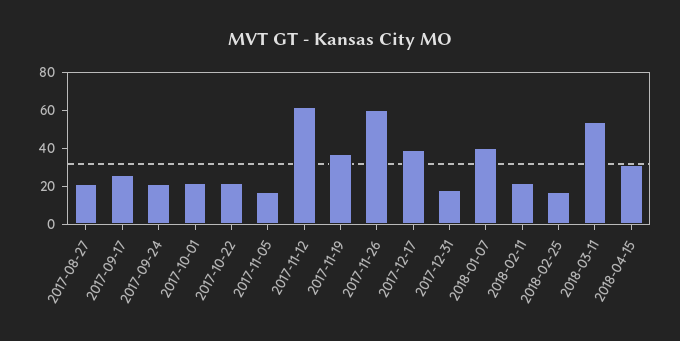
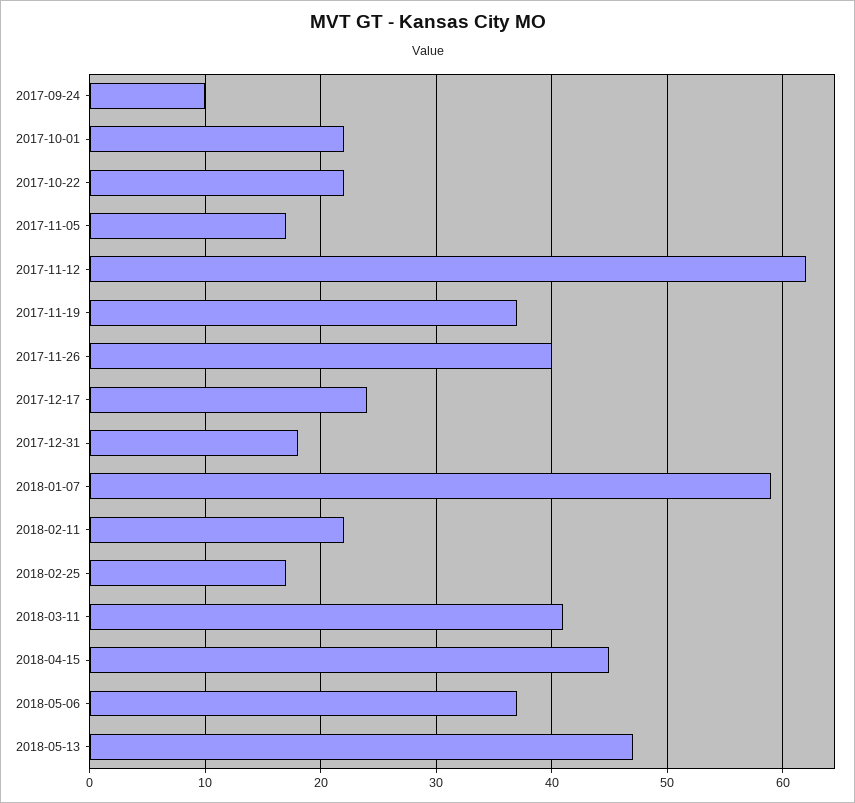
2017-08-27: 20 -> none
2017-09-17: 25 -> none
2017-09-24: 20 -> 10
2017-11-26: 60 -> 40
2017-12-17: 40 -> 24
2018-01-07: 40 -> 59
2018-03-11: 55 -> 41
2018-04-15: 30 -> 45
2018-05-06: none -> 37
2018-05-13: none -> 47

